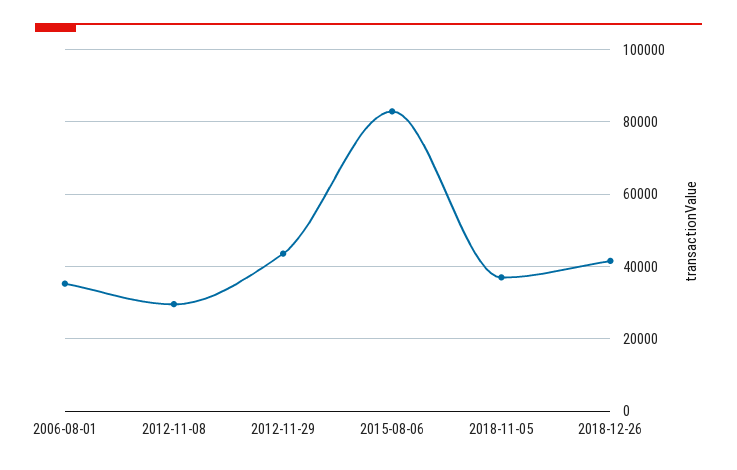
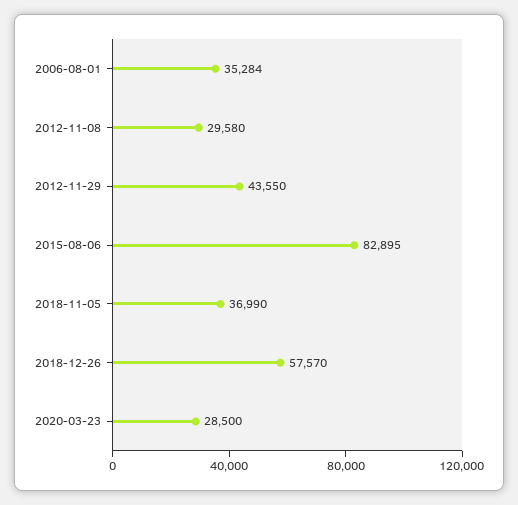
2018-12-26: 42000 -> 57570
2020-03-23: none -> 28500

